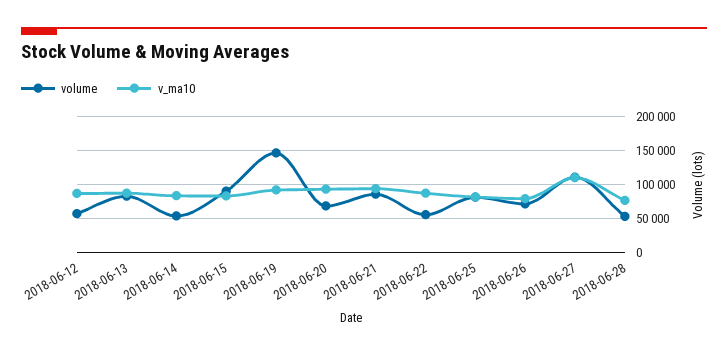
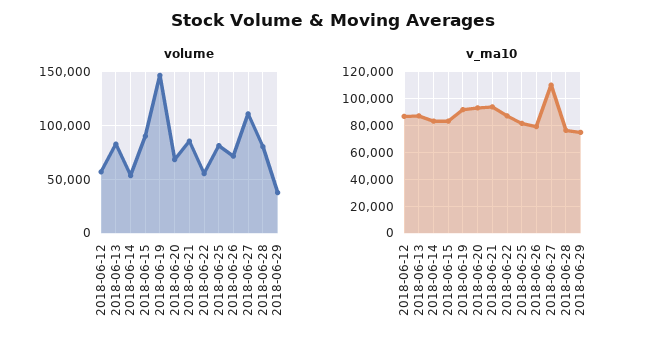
volume, 2018-06-28: 50000 -> 80000
volume, 2018-06-29: none -> 40000
v_ma10, 2018-06-29: none -> 75000

